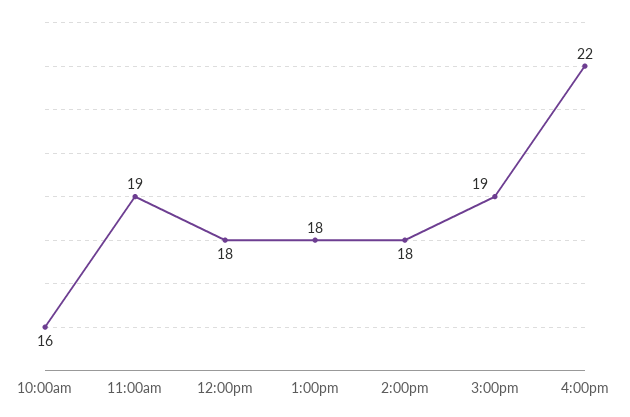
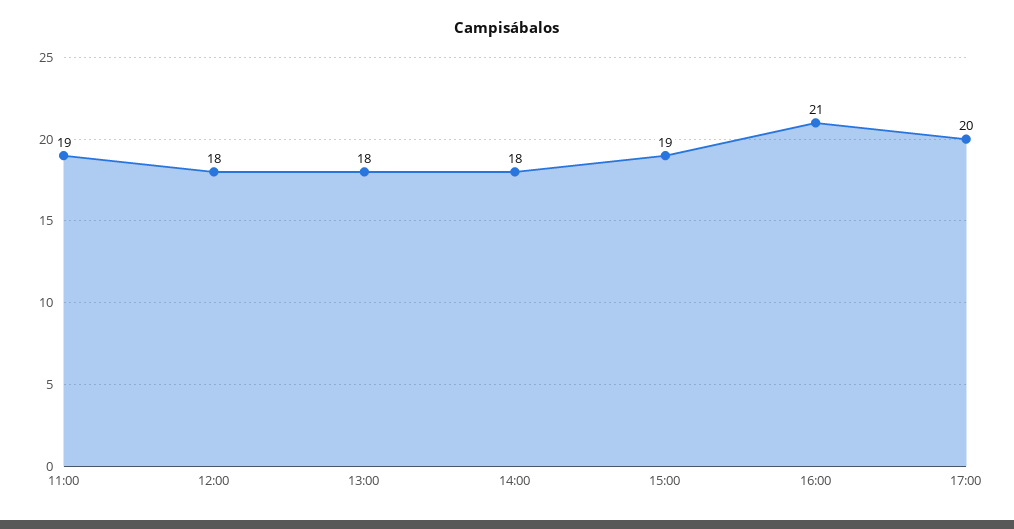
10:00am: 16 -> none
4:00pm: 22 -> 21
17:00: none -> 20

